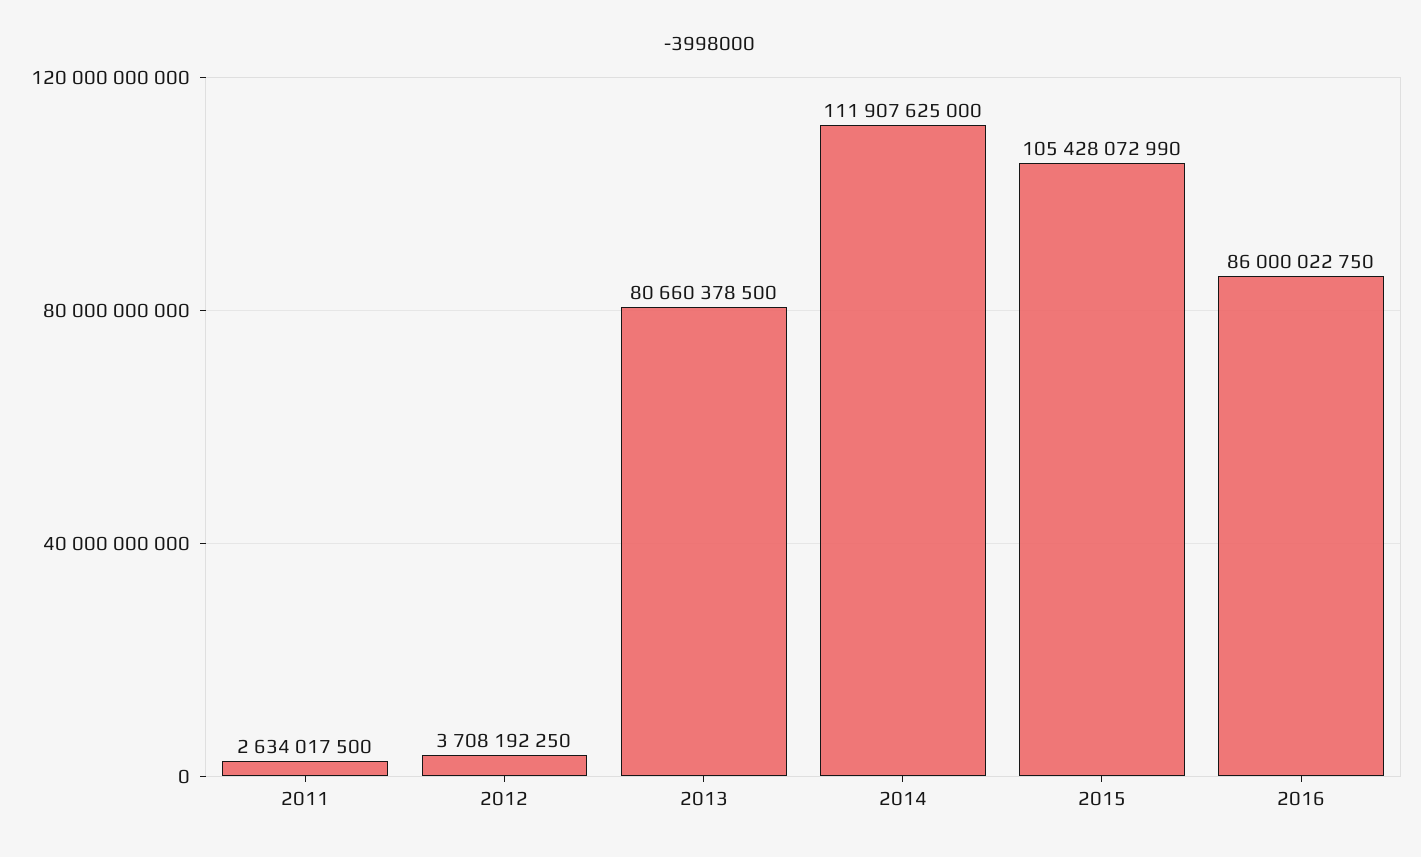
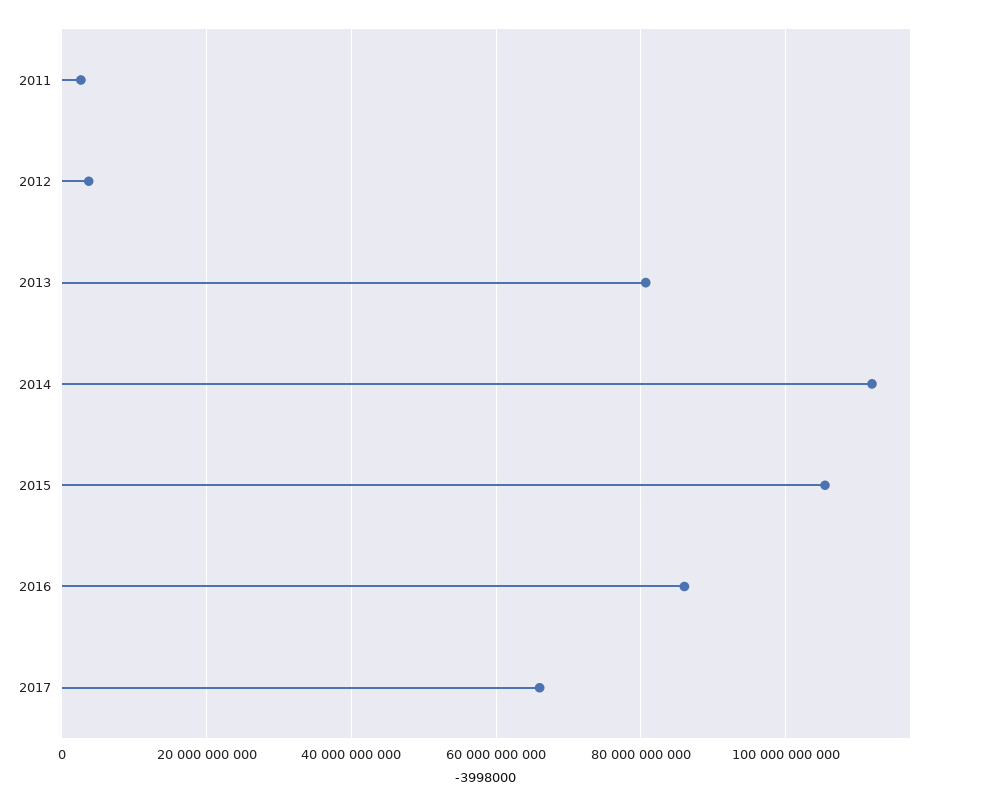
2017: none -> 66000000000

